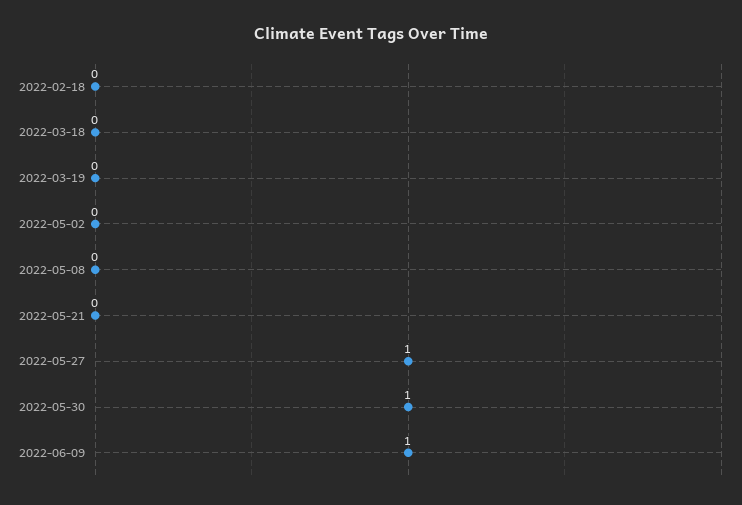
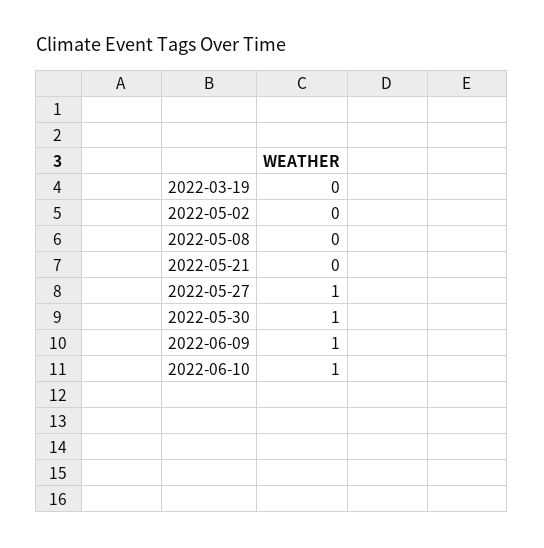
2022-02-18: 0 -> none
2022-03-18: 0 -> none
2022-06-10: none -> 1

